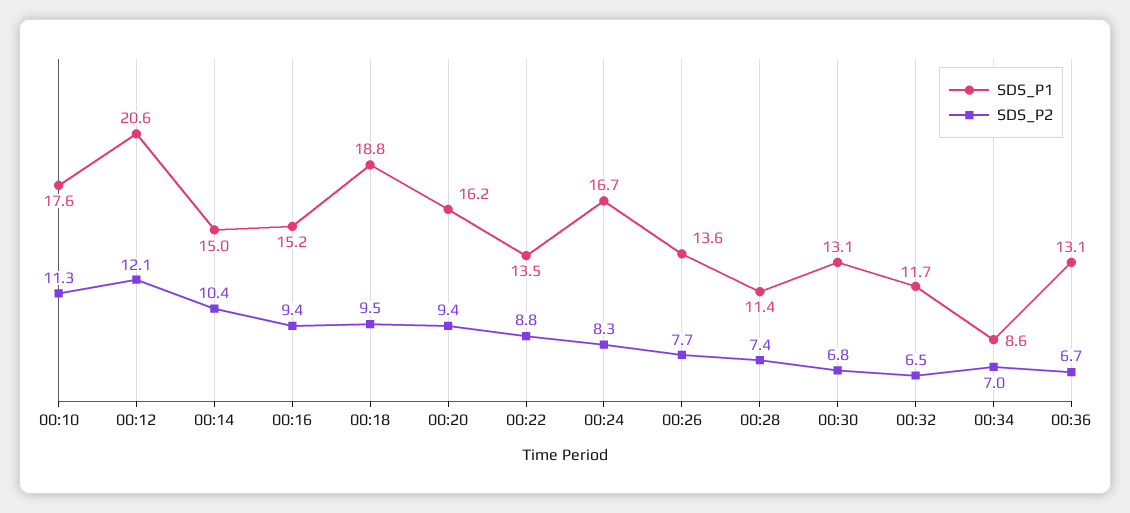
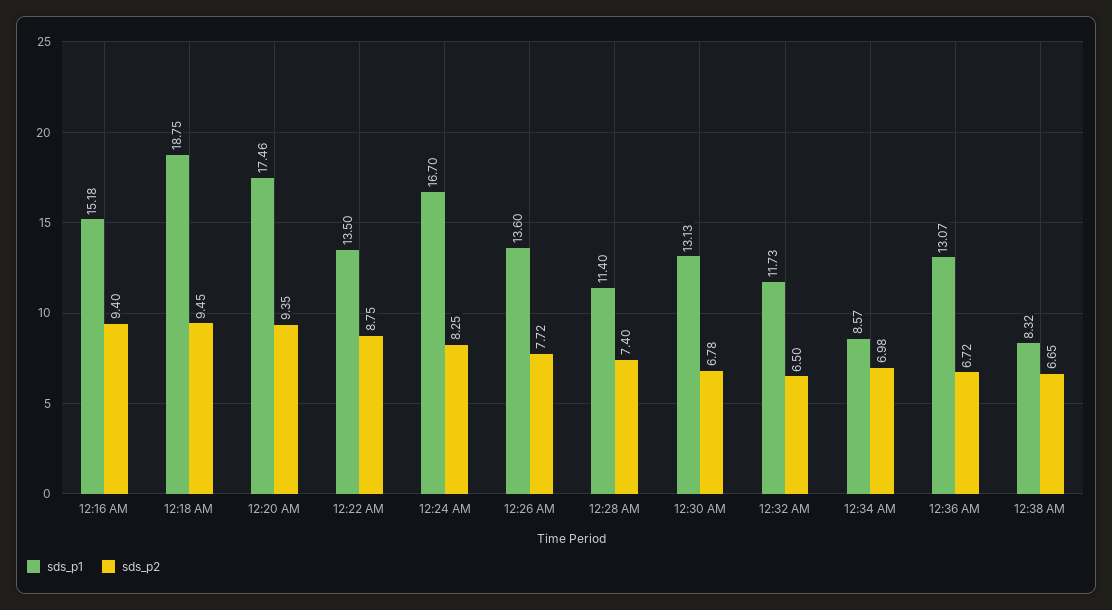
SDS_P1, 00:10: 17.6 -> none
SDS_P2, 00:10: 11.3 -> none
SDS_P1, 00:12: 20.6 -> none
SDS_P2, 00:12: 12.1 -> none
SDS_P1, 00:14: 15 -> none
SDS_P2, 00:14: 10.4 -> none
SDS_P1, 00:20: 16.2 -> 17.46
SDS_P1, 12:38 AM: none -> 8.32
SDS_P2, 12:38 AM: none -> 6.65

